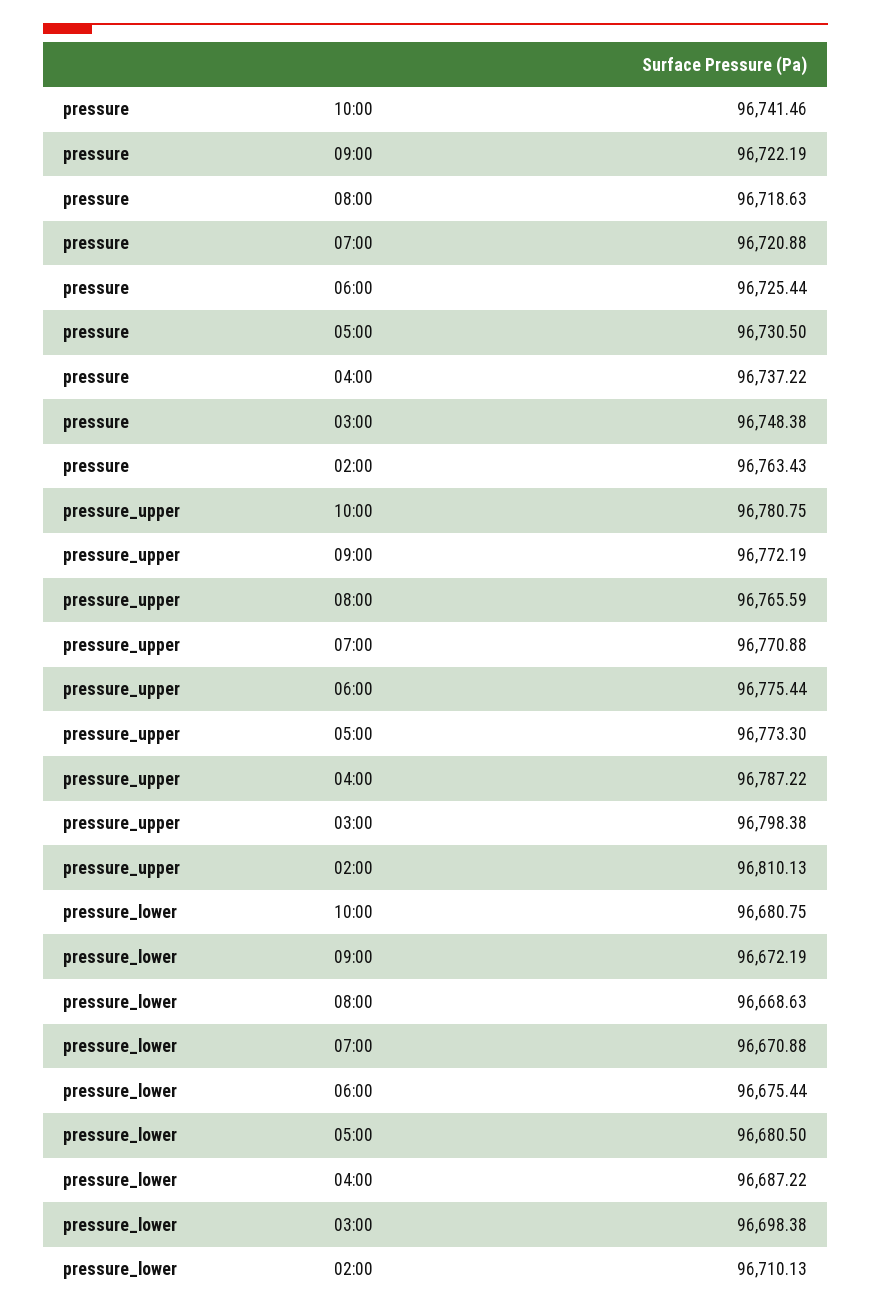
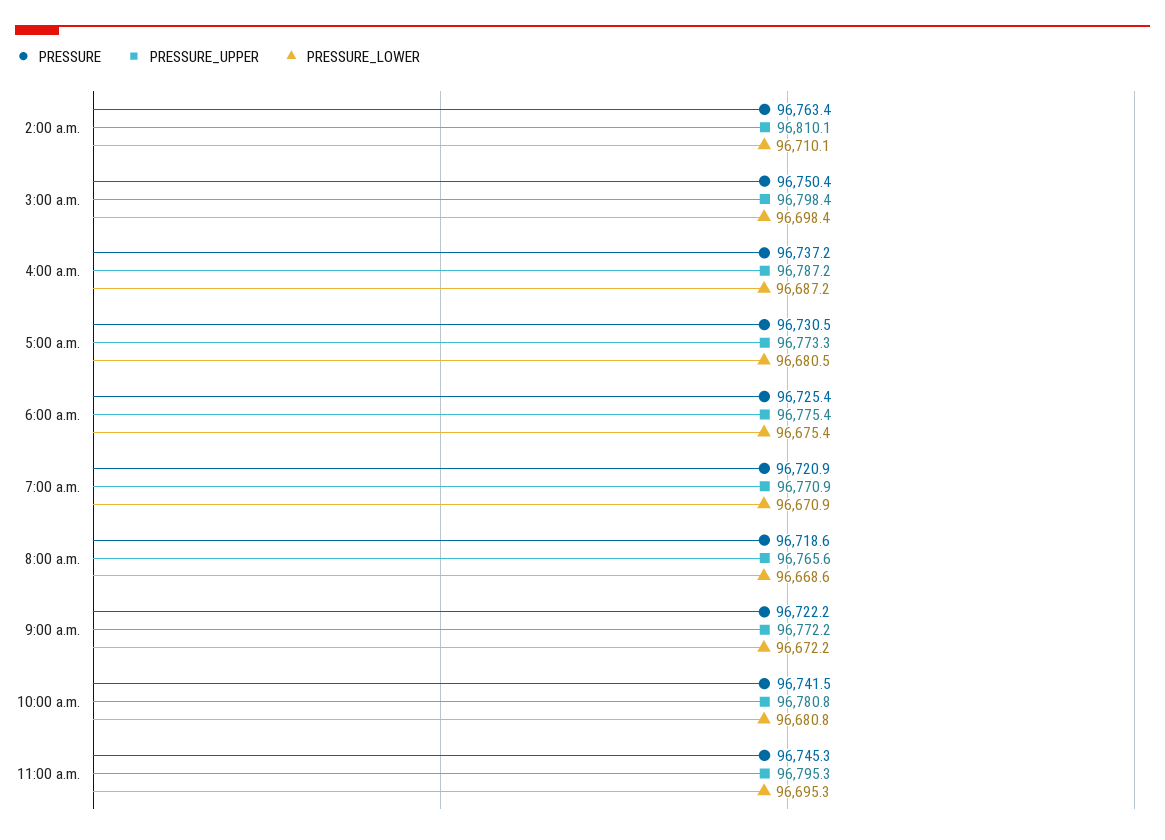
pressure, 03:00: 96748.38 -> 96750.4
pressure, 11:00 a.m.: none -> 96745.3
pressure_upper, 11:00 a.m.: none -> 96795.3
pressure_lower, 11:00 a.m.: none -> 96695.3

